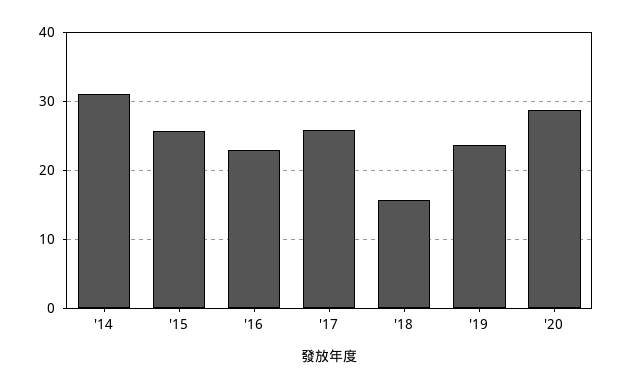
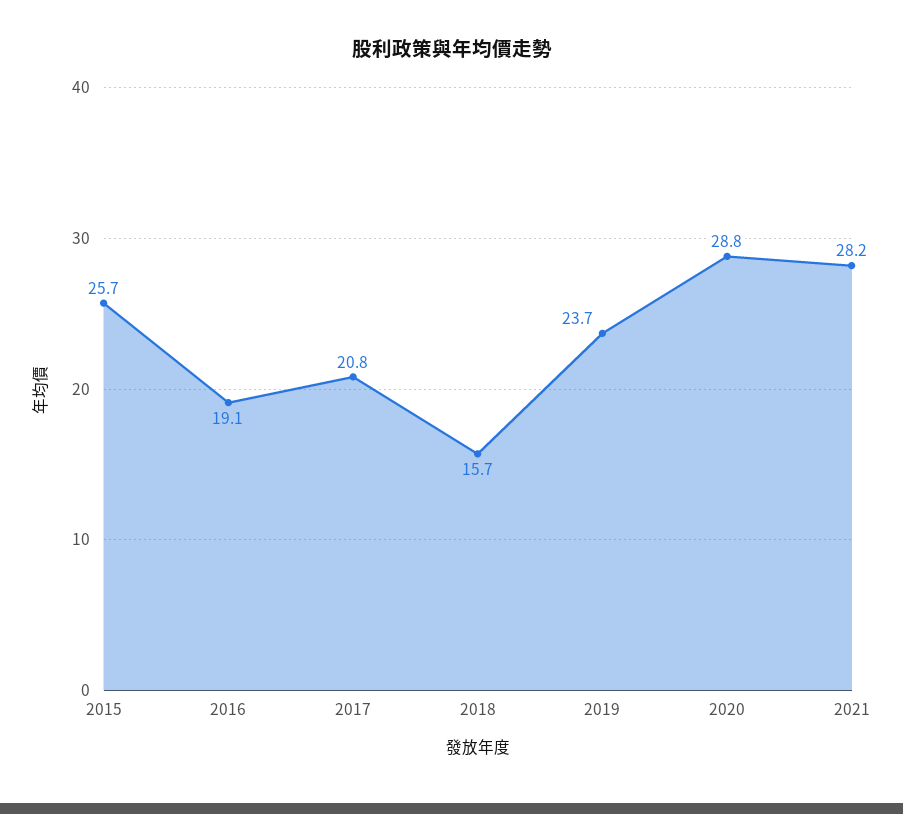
'14: 31 -> none
'16: 23 -> 19.1
'17: 26 -> 20.8
2021: none -> 28.2

